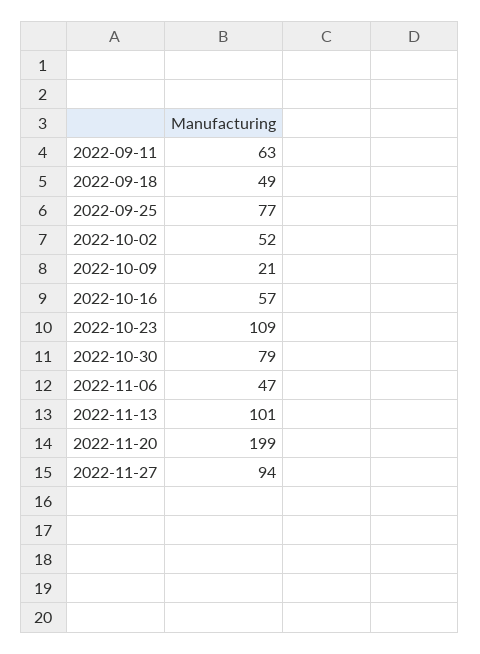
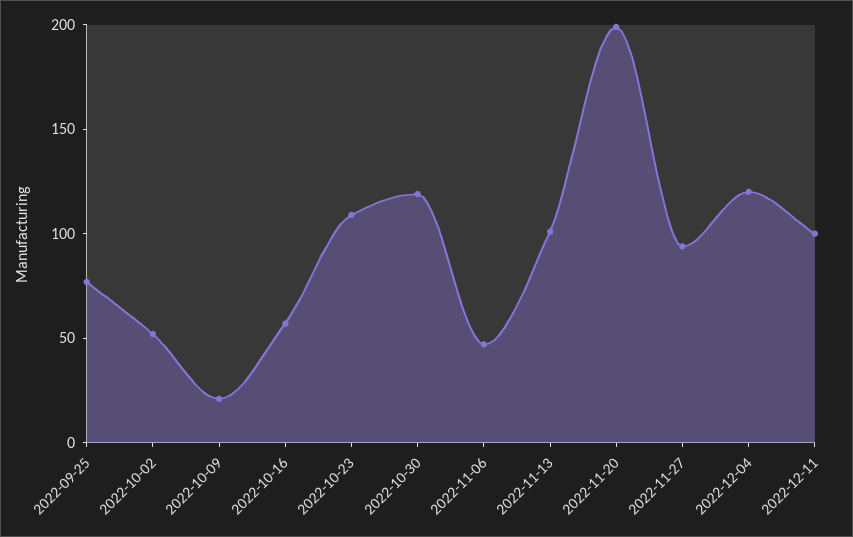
2022-09-11: 63 -> none
2022-09-18: 49 -> none
2022-10-30: 79 -> 120
2022-12-04: none -> 120
2022-12-11: none -> 100

